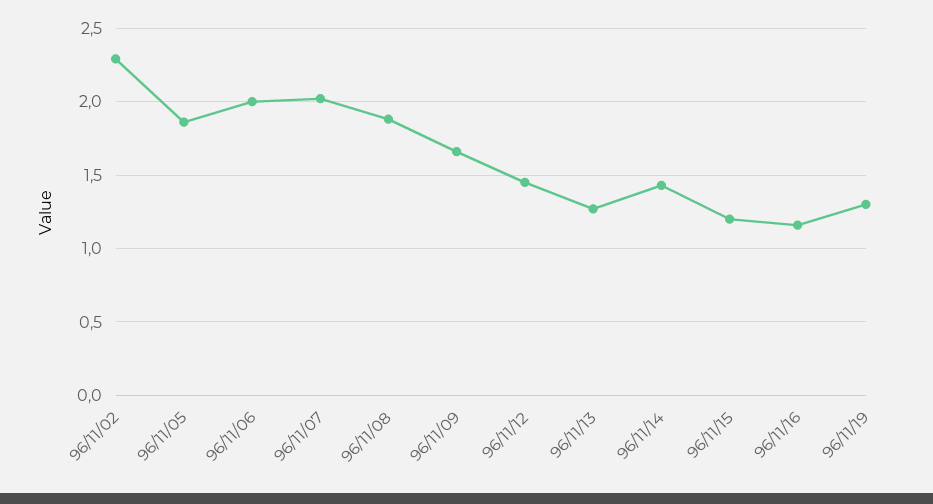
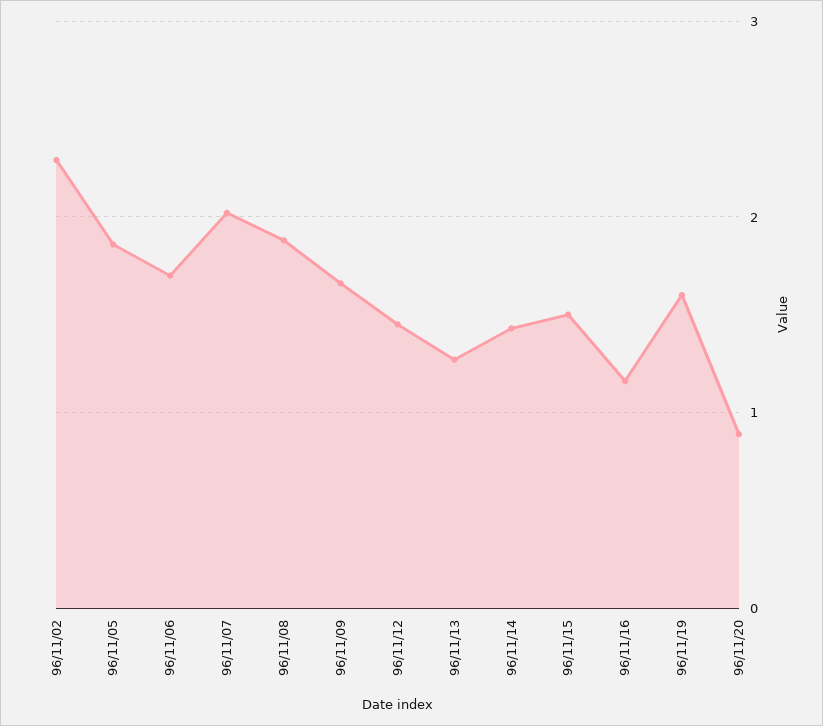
96/11/06: 2 -> 1.7
96/11/15: 1.2 -> 1.5
96/11/19: 1.3 -> 1.6
96/11/20: none -> 0.9

